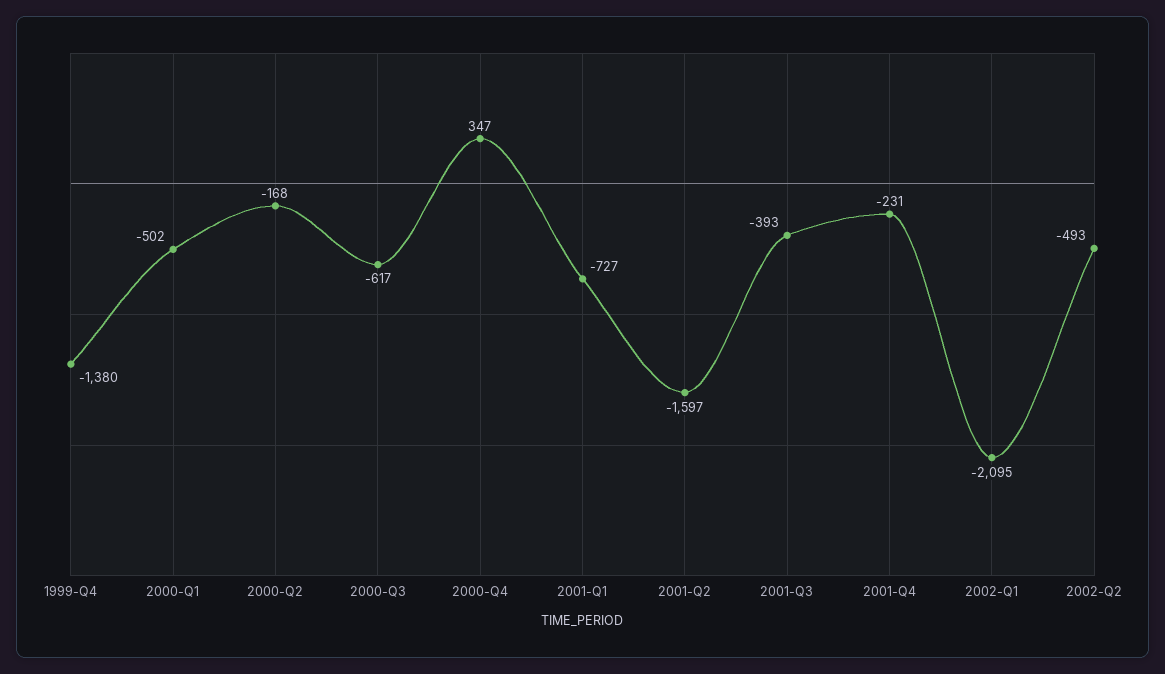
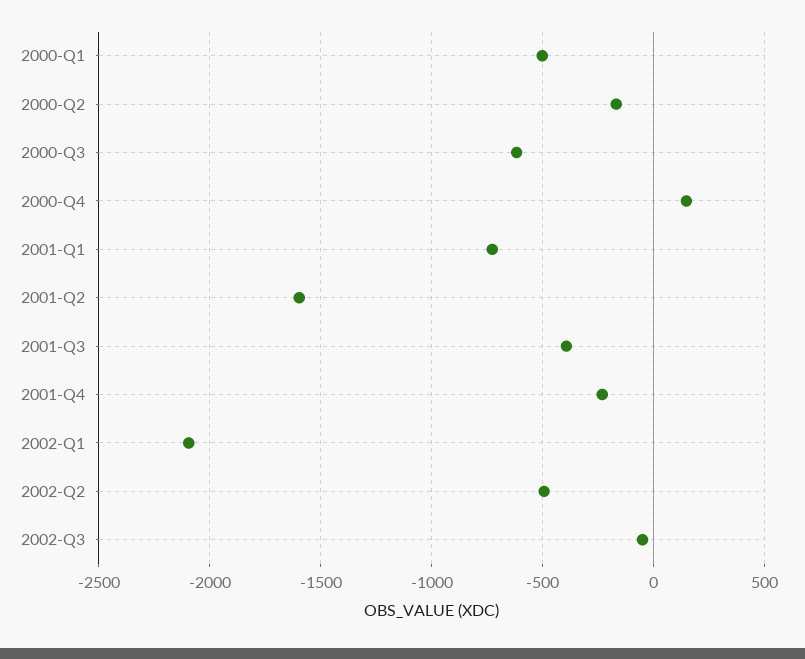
1999-Q4: -1380 -> none
2000-Q4: 347 -> 150
2002-Q3: none -> -50

